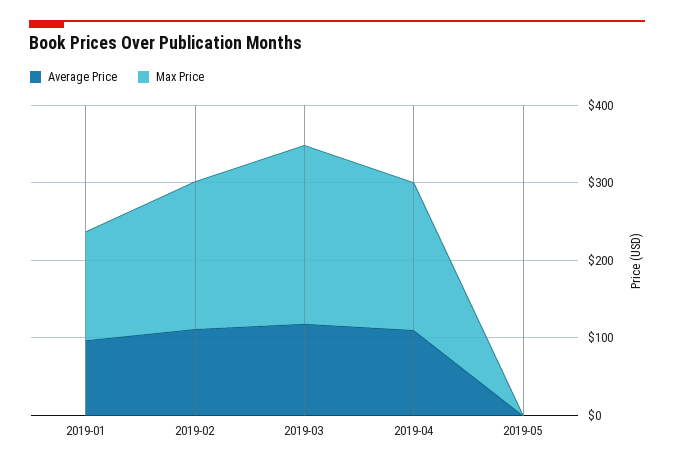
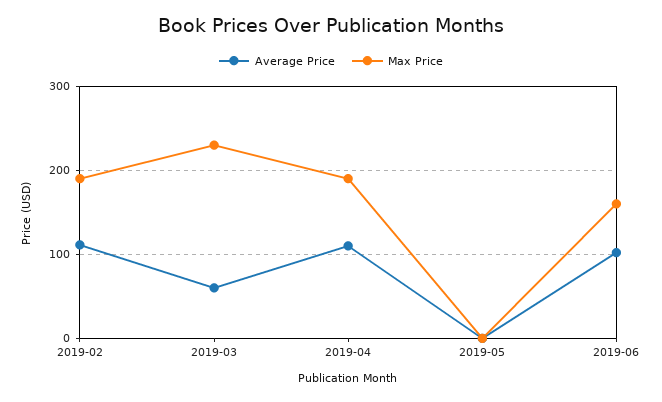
Average Price, 2019-01: 100 -> none
Max Price, 2019-01: 140 -> none
Average Price, 2019-03: 120 -> 60
Average Price, 2019-06: none -> 100
Max Price, 2019-06: none -> 160

